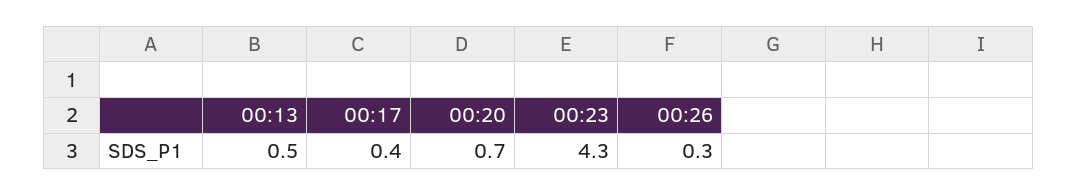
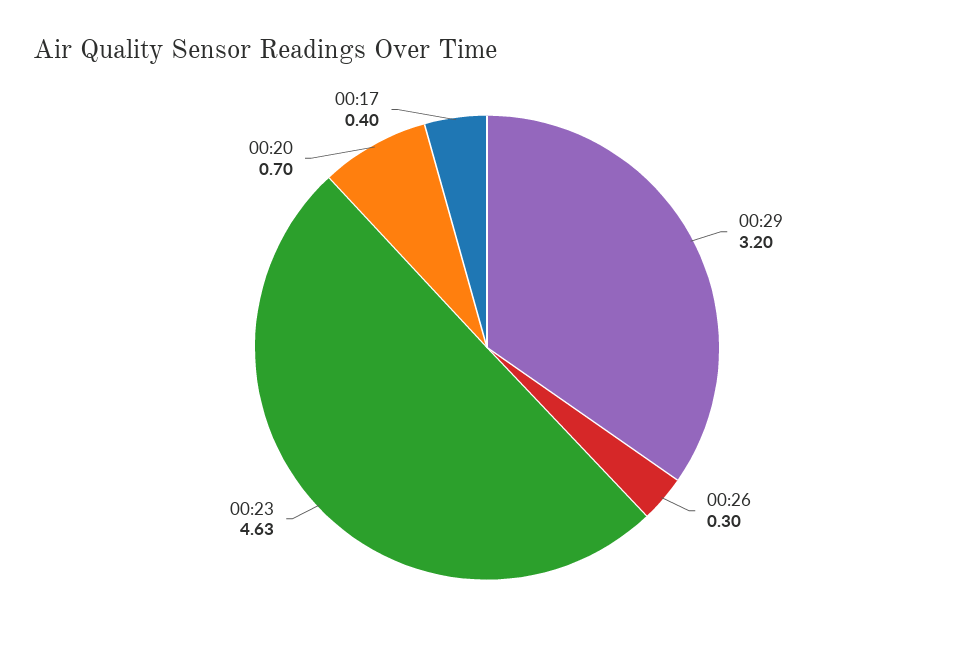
00:13: 0.5 -> none
00:23: 4.3 -> 4.63
00:29: none -> 3.2

